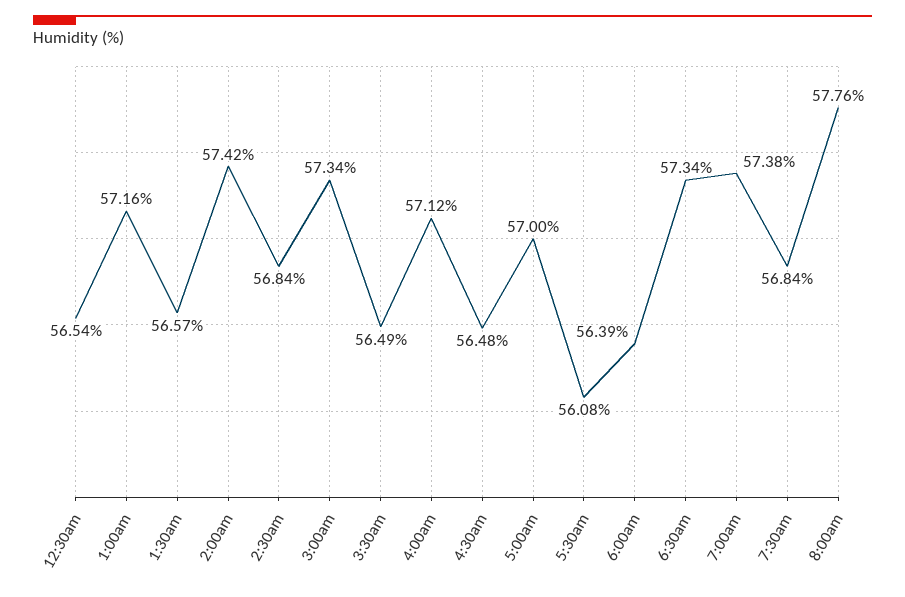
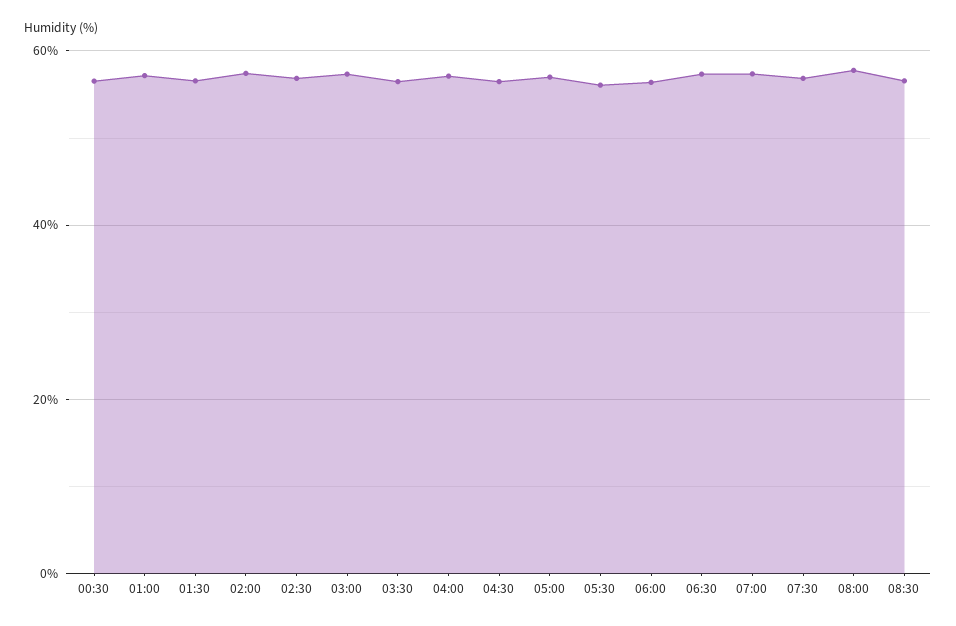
08:30: none -> 56

